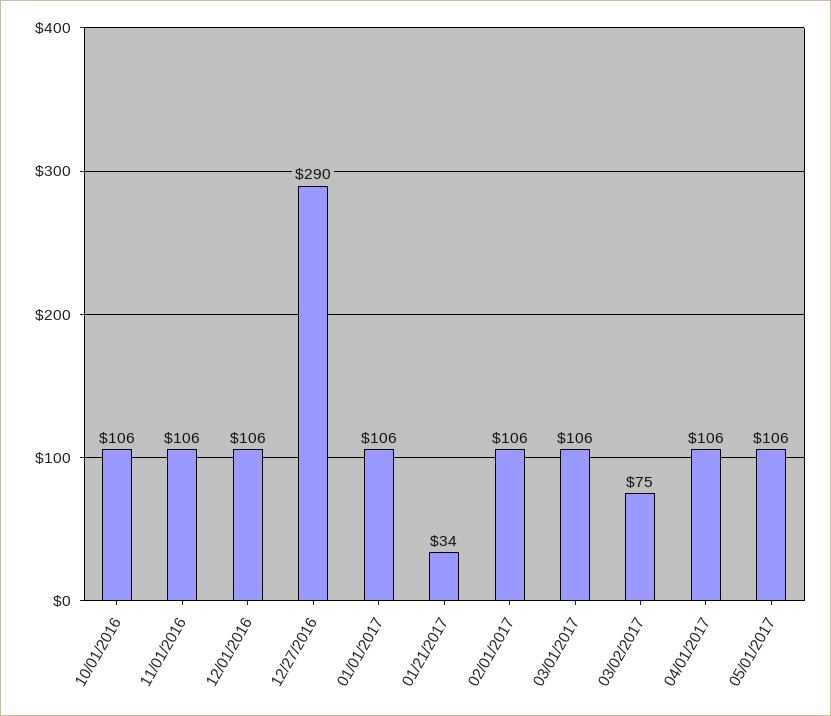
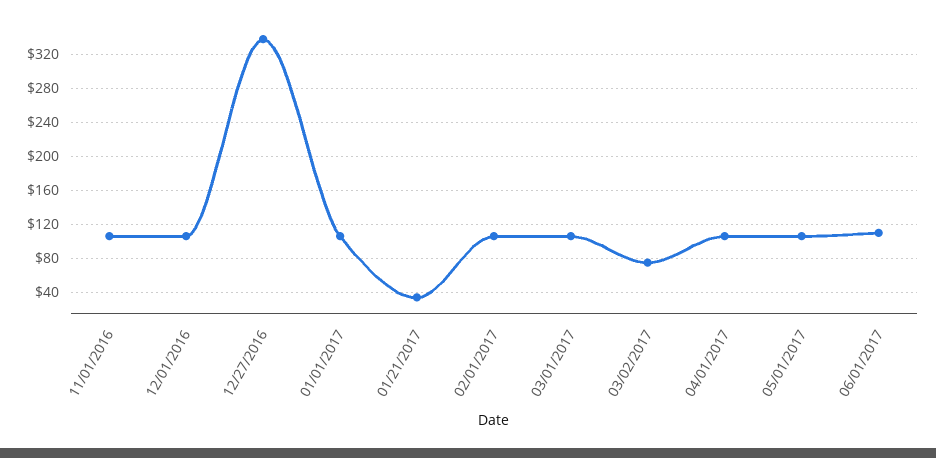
10/01/2016: 106 -> none
12/27/2016: 290 -> 340
06/01/2017: none -> 110

